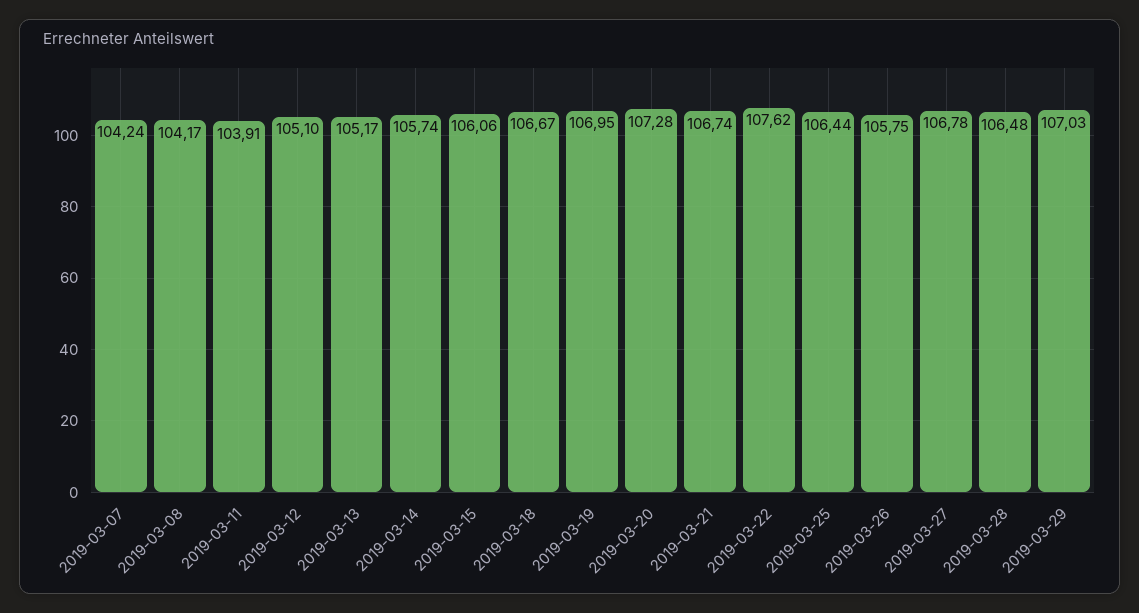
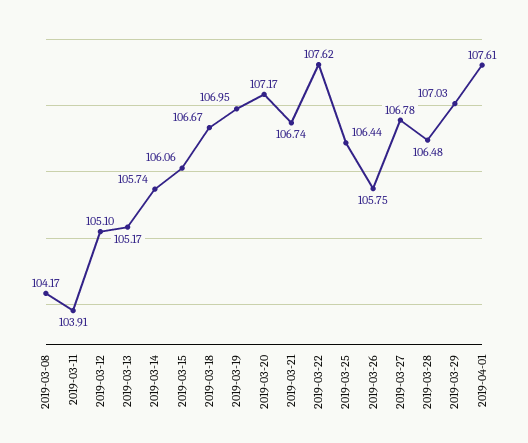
2019-03-07: 104.24 -> none
2019-03-20: 107.28 -> 107.17
2019-04-01: none -> 107.61

